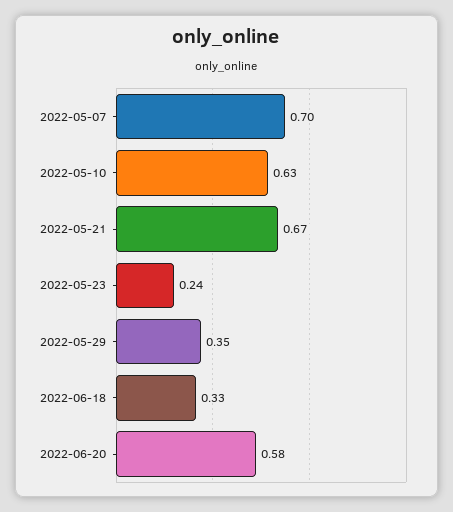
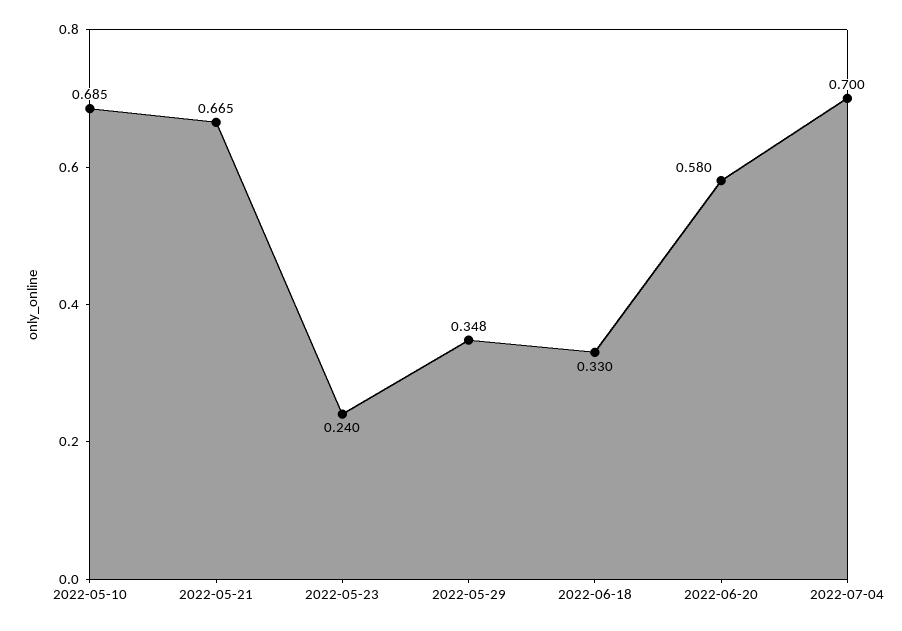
2022-05-07: 0.7 -> none
2022-05-10: 0.63 -> 0.685
2022-07-04: none -> 0.7

